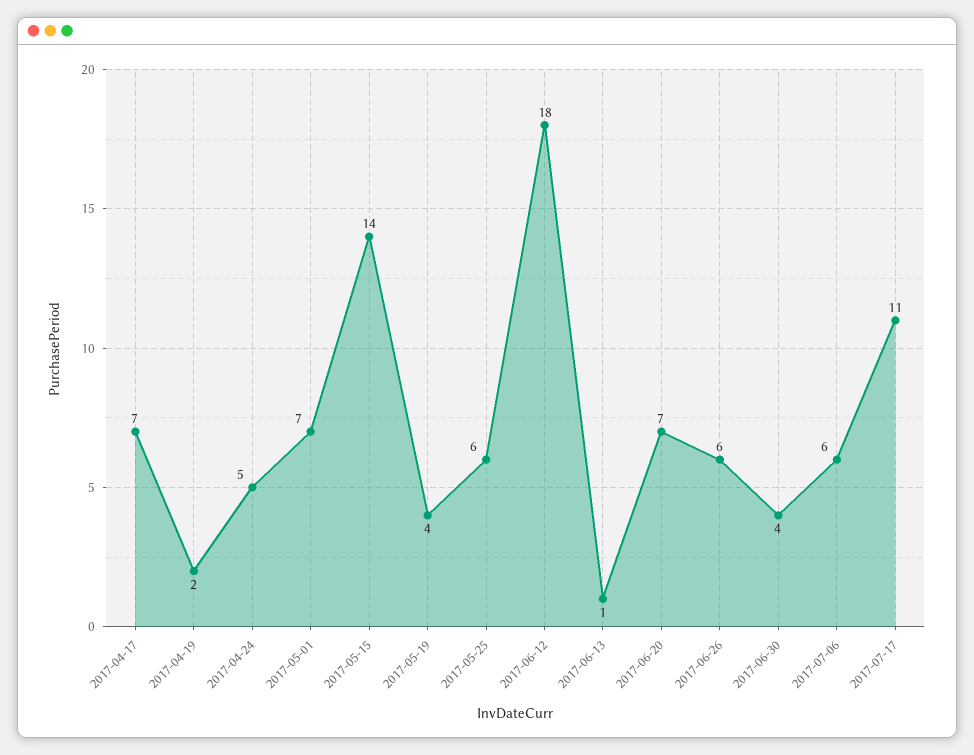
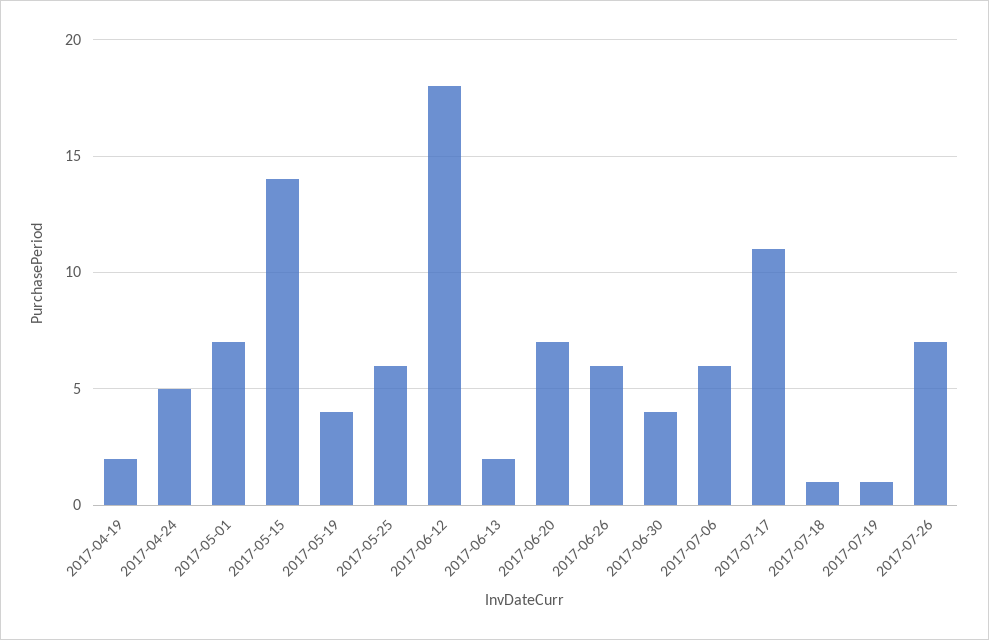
2017-04-17: 7 -> none
2017-06-13: 1 -> 2
2017-07-18: none -> 1
2017-07-19: none -> 1
2017-07-26: none -> 7

